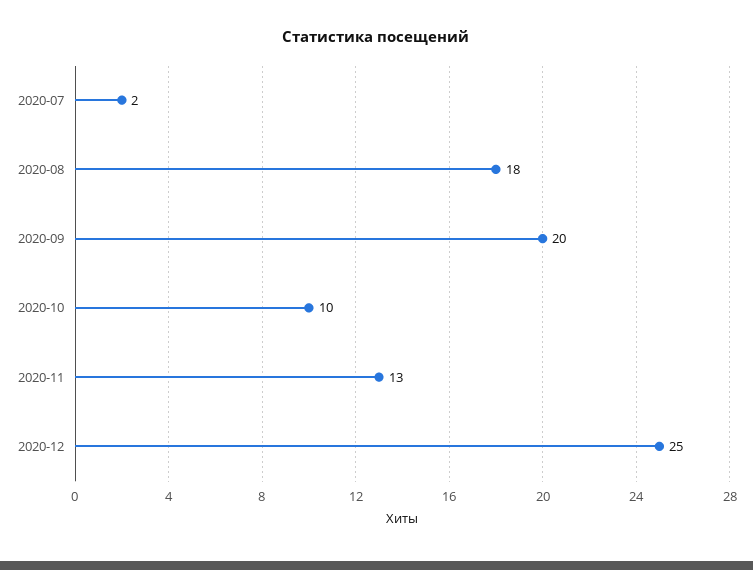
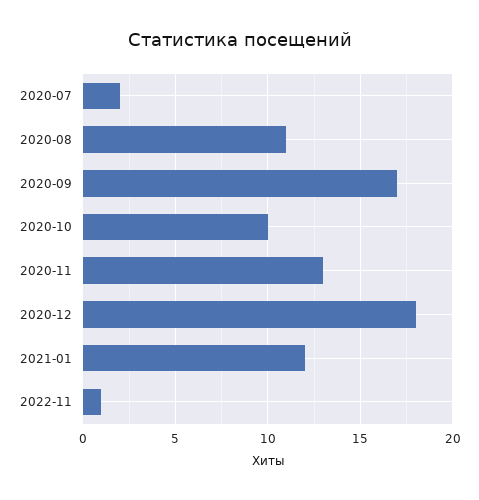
2020-08: 18 -> 11
2020-09: 20 -> 17
2020-12: 25 -> 18
2021-01: none -> 12
2022-11: none -> 1

